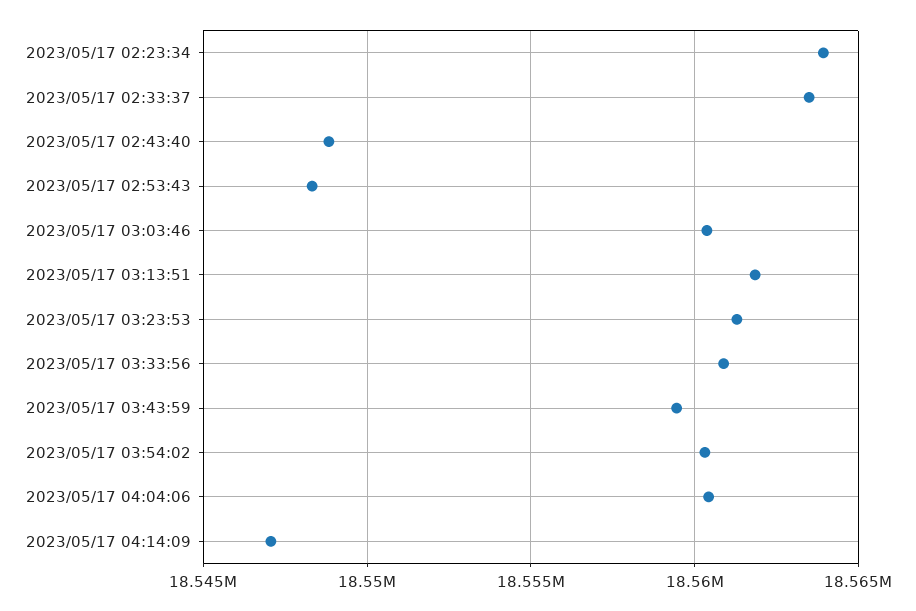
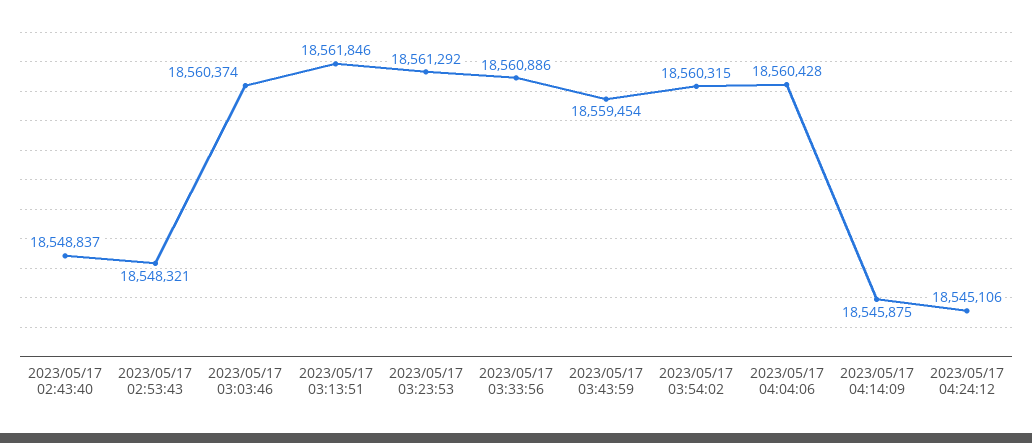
2023/05/17 02:23:34: 18564000 -> none
2023/05/17 02:33:37: 18563500 -> none
2023/05/17 04:14:09: 18547000 -> 18545875
2023/05/17 04:24:12: none -> 18545106

